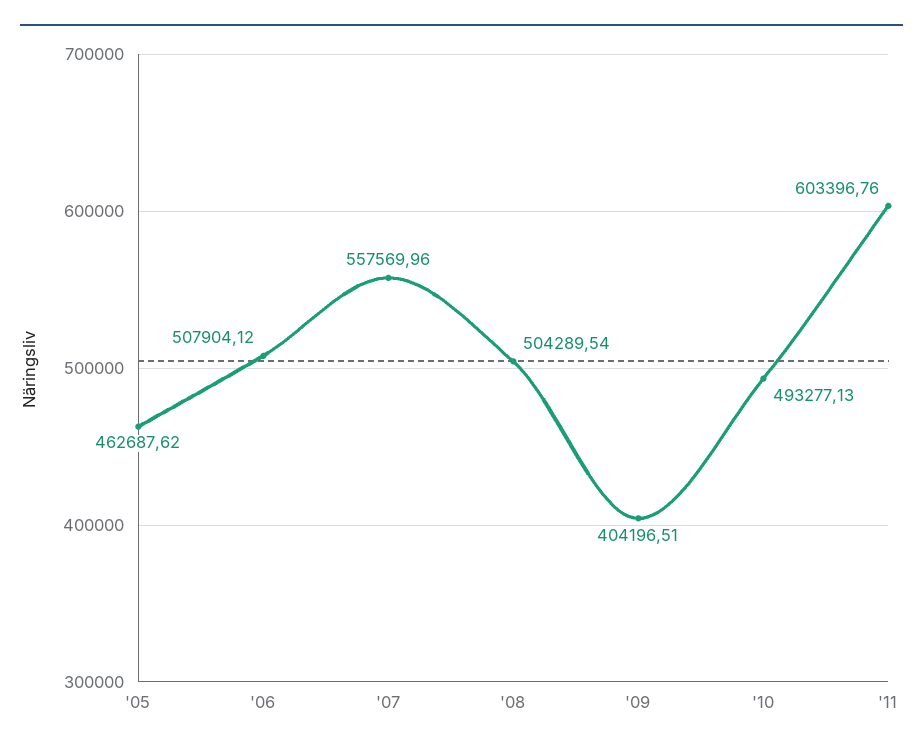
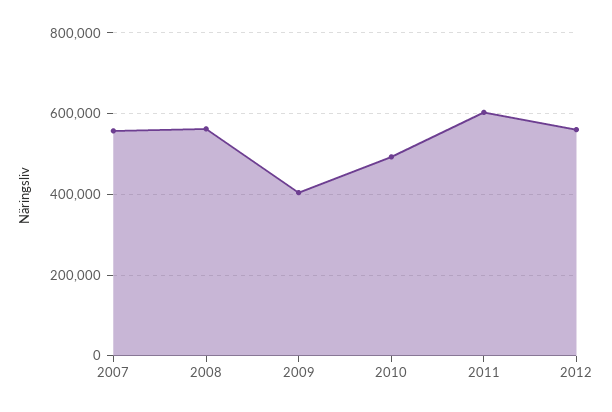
'05: 462687.62 -> none
'06: 507904.12 -> none
'08: 504289.54 -> 560000
2012: none -> 560000

